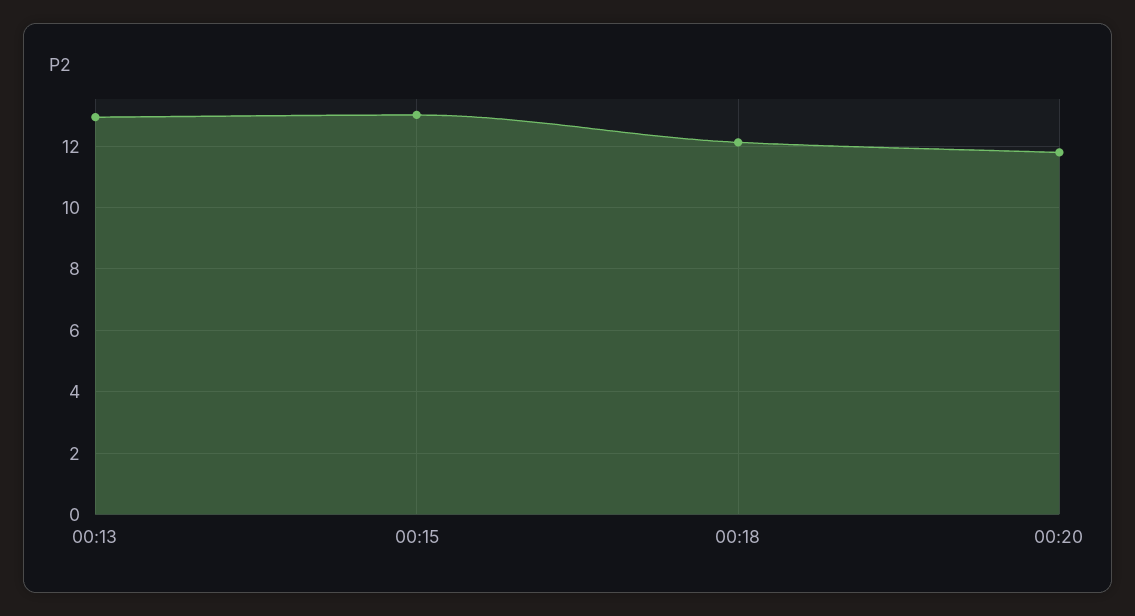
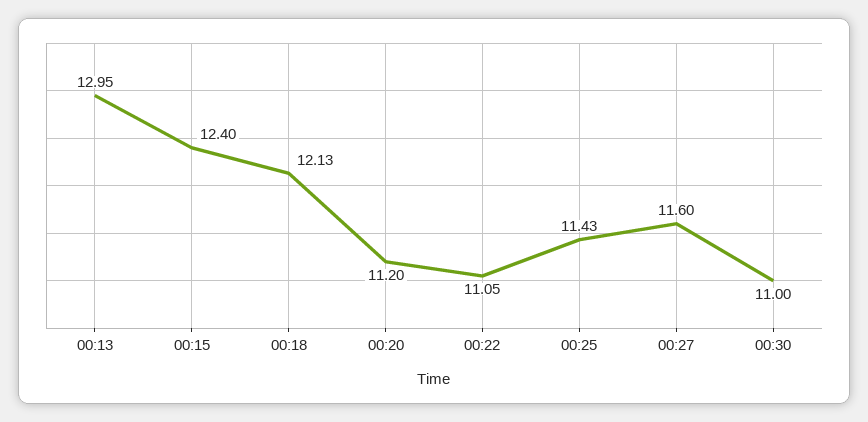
00:15: 13 -> 12.4
00:20: 11.8 -> 11.2
00:22: none -> 11.05
00:25: none -> 11.43
00:27: none -> 11.6
00:30: none -> 11

